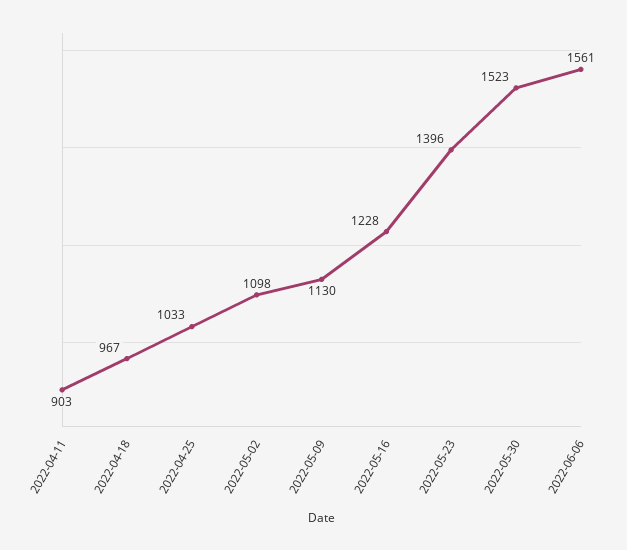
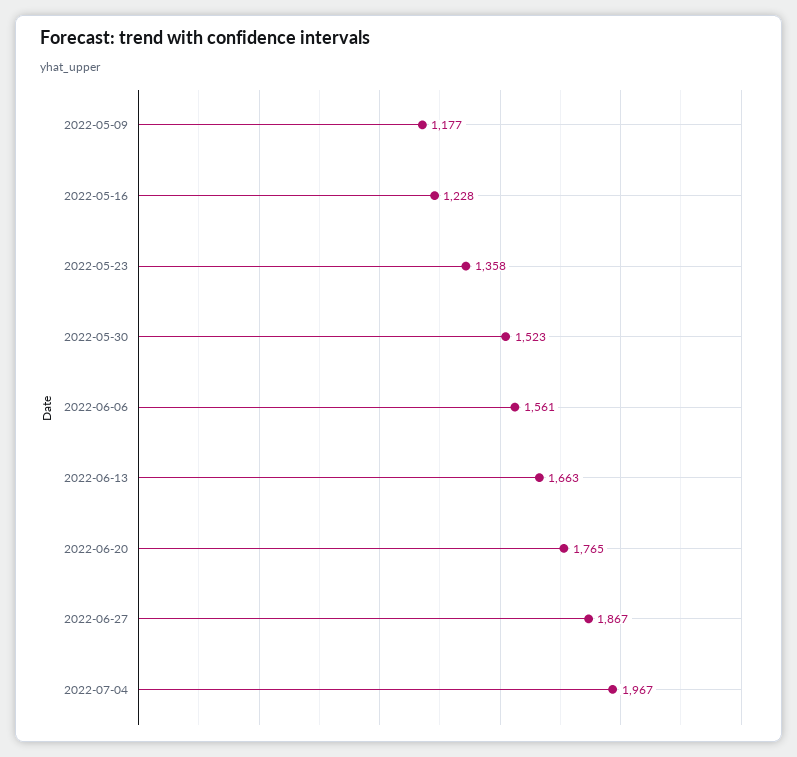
2022-04-11: 903 -> none
2022-04-18: 967 -> none
2022-04-25: 1033 -> none
2022-05-02: 1098 -> none
2022-05-09: 1130 -> 1177
2022-05-23: 1396 -> 1358
2022-06-13: none -> 1663
2022-06-20: none -> 1765
2022-06-27: none -> 1867
2022-07-04: none -> 1967

